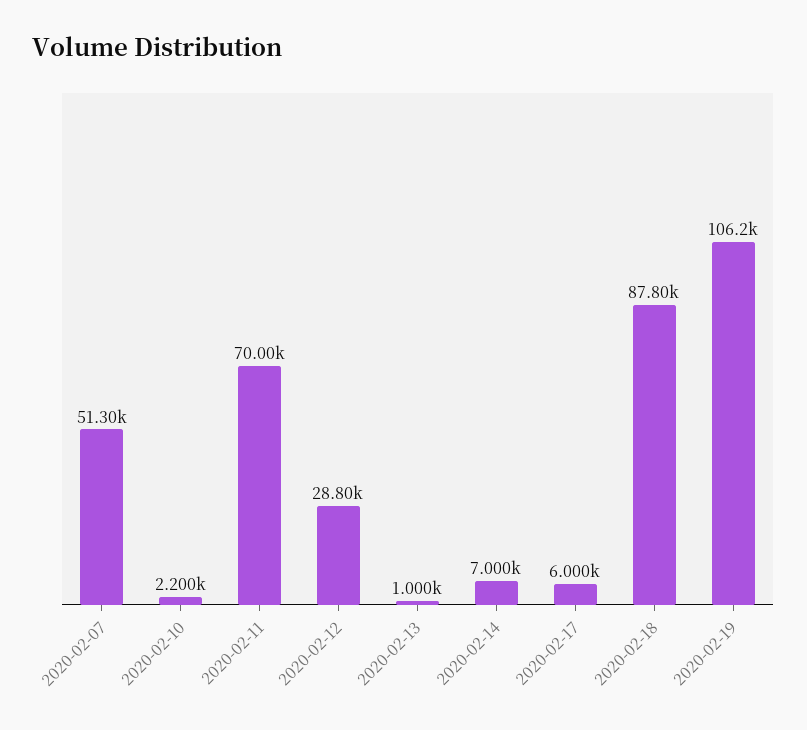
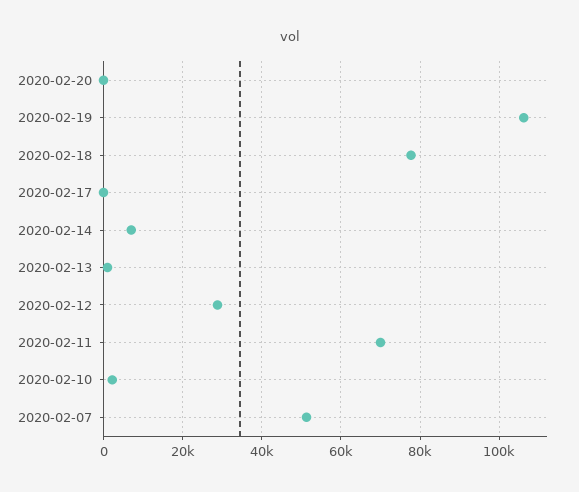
2020-02-17: 6000 -> 0
2020-02-18: 87800 -> 78000
2020-02-20: none -> 0

